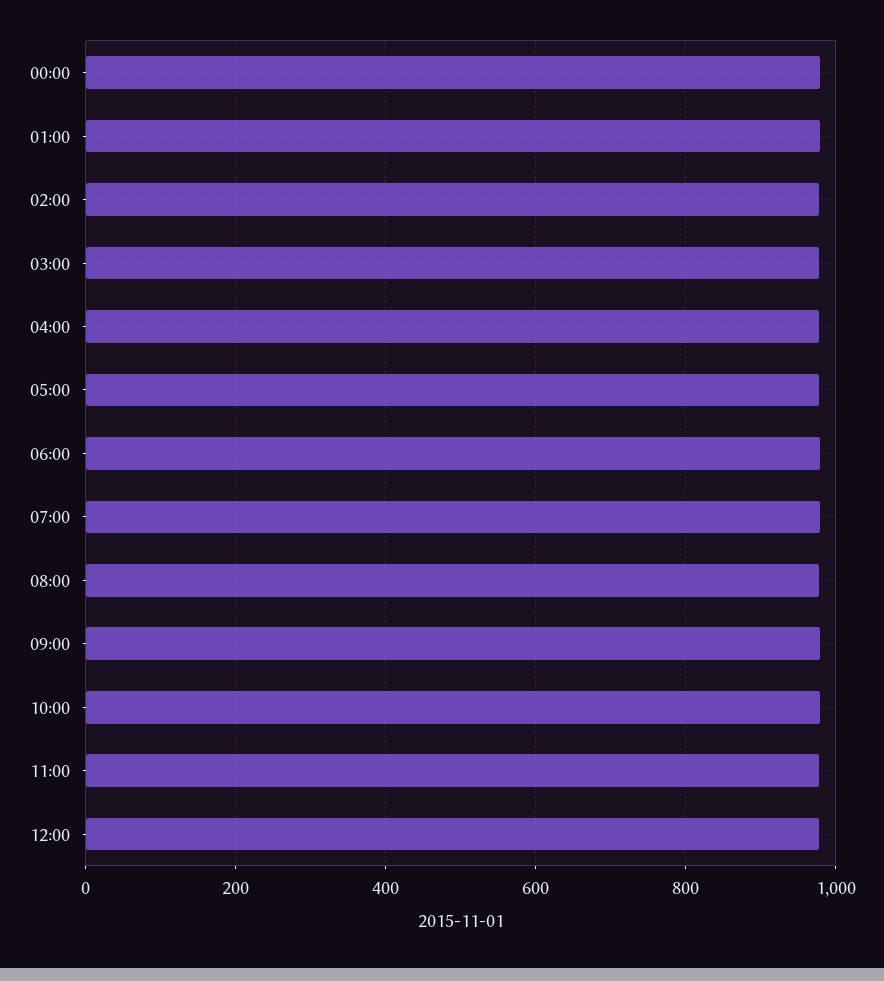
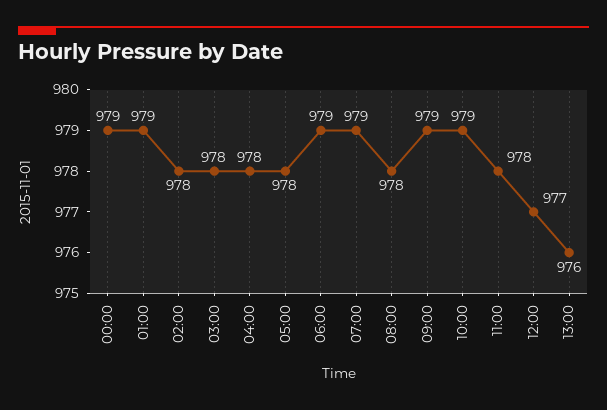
13:00: none -> 976

